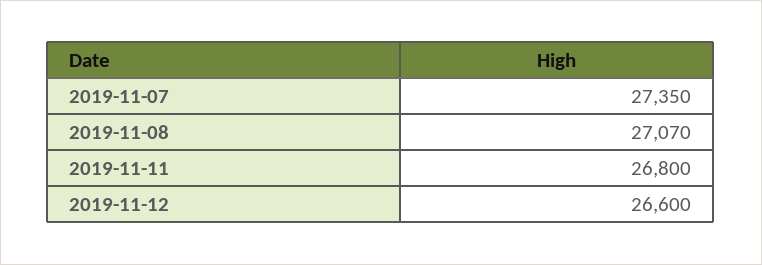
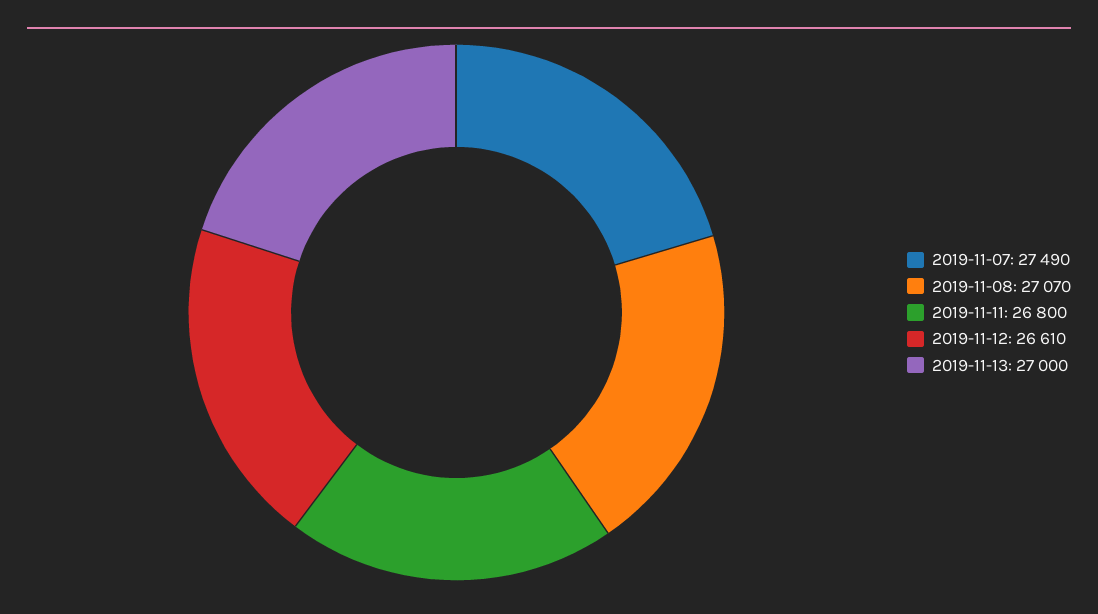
2019-11-07: 27350 -> 27490
2019-11-12: 26600 -> 26610
2019-11-13: none -> 27000

